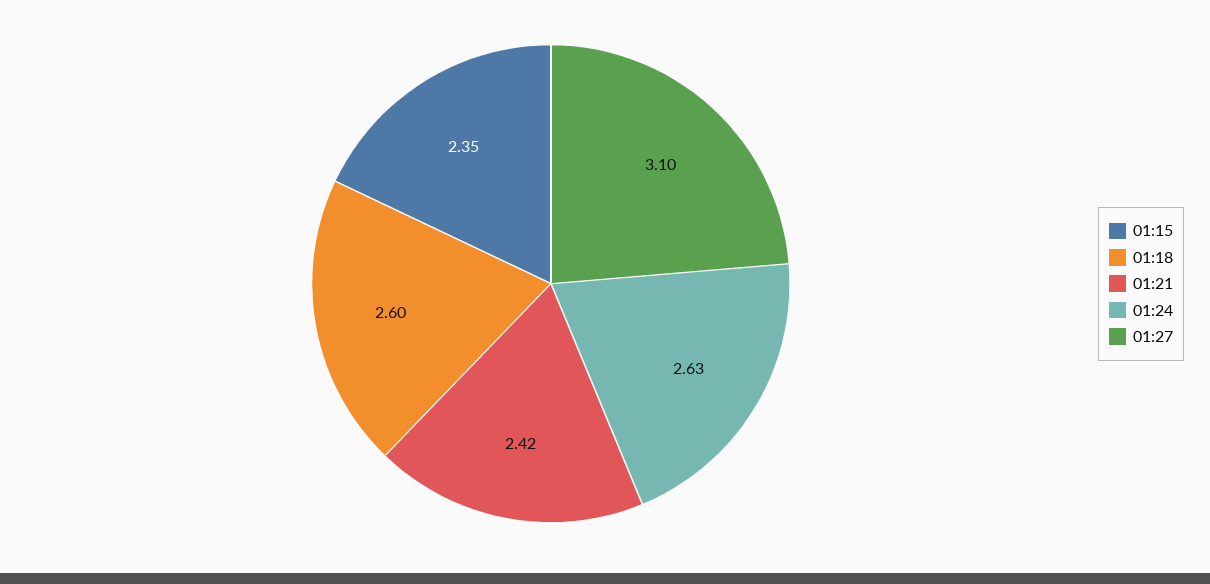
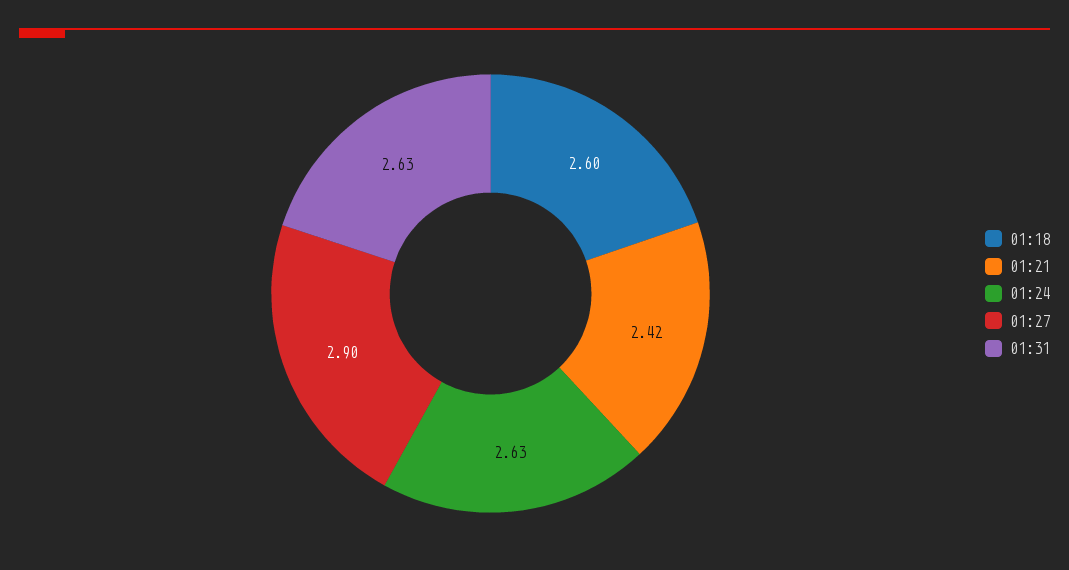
01:15: 2.35 -> none
01:27: 3.1 -> 2.9
01:31: none -> 2.63

